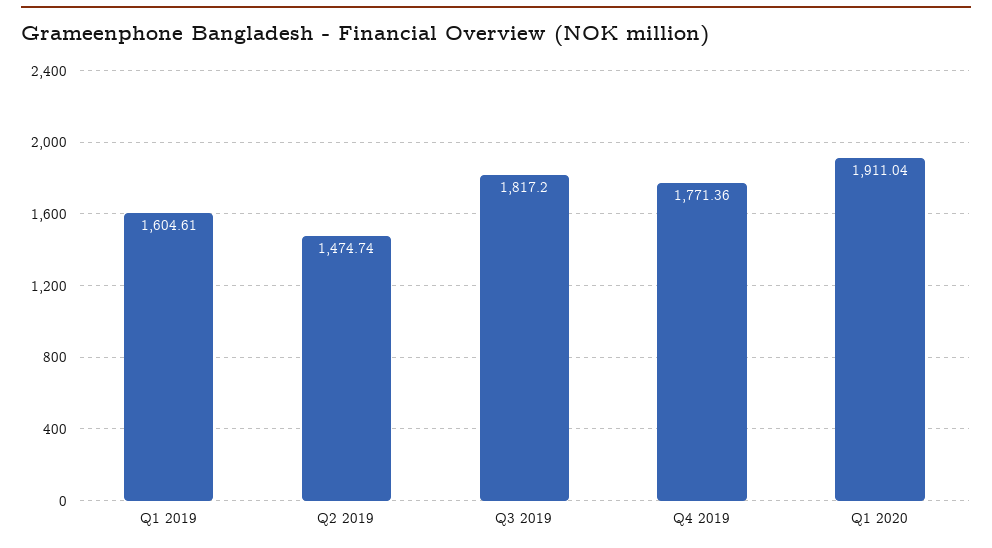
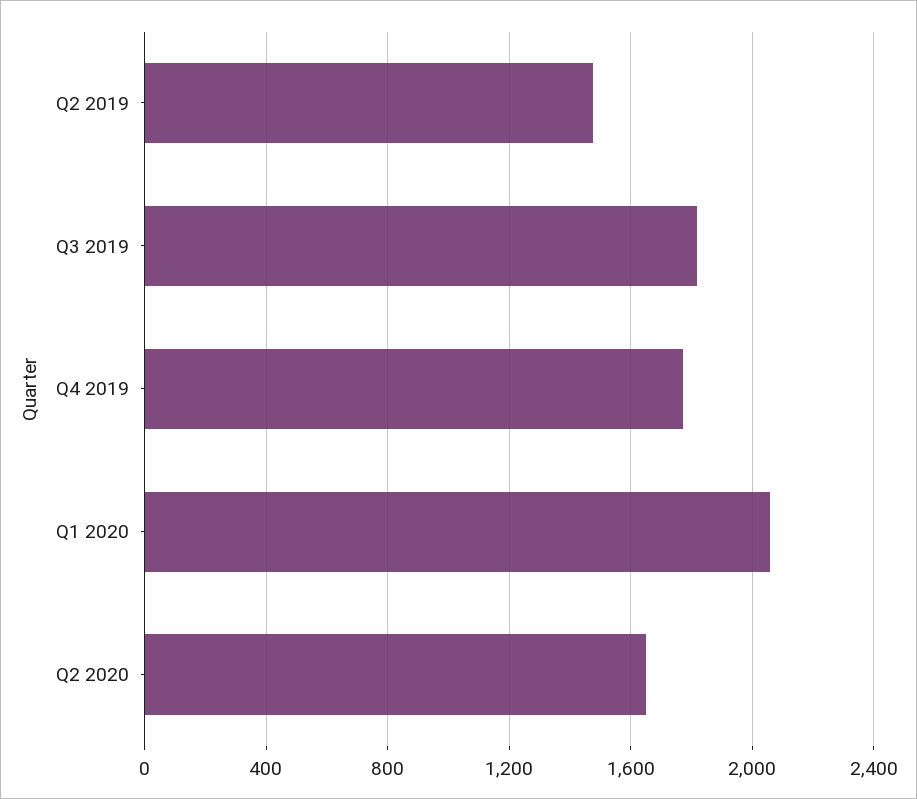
Q1 2019: 1604.61 -> none
Q1 2020: 1911.04 -> 2050
Q2 2020: none -> 1650

